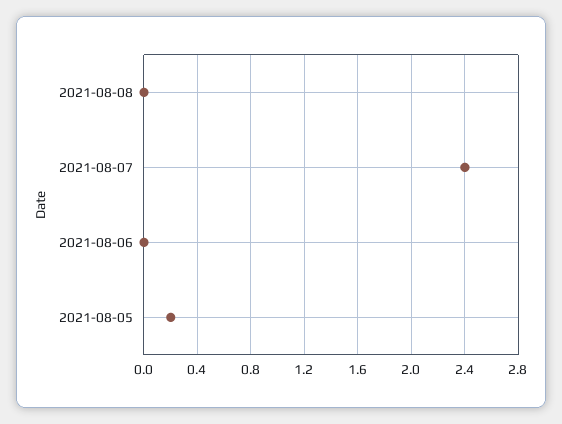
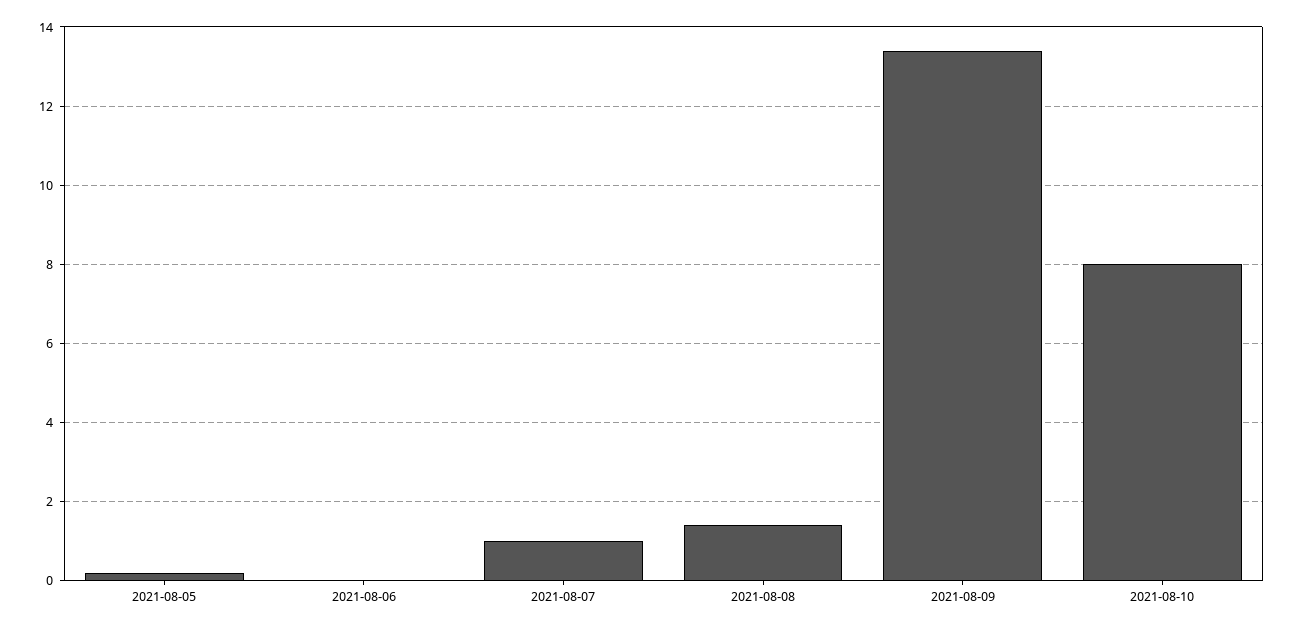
2021-08-08: 0 -> 1.5
2021-08-07: 2.4 -> 1
2021-08-09: none -> 13.5
2021-08-10: none -> 8

